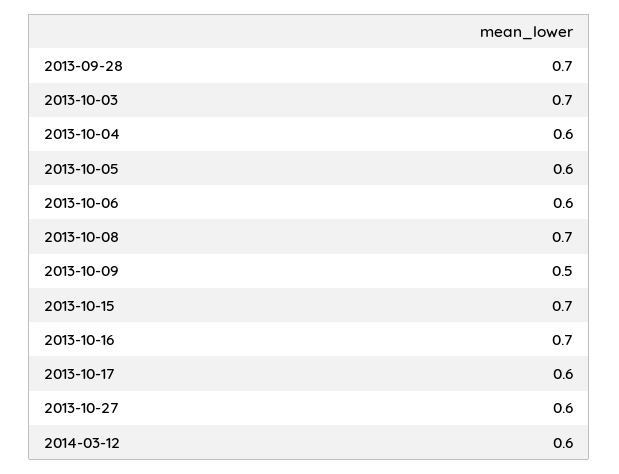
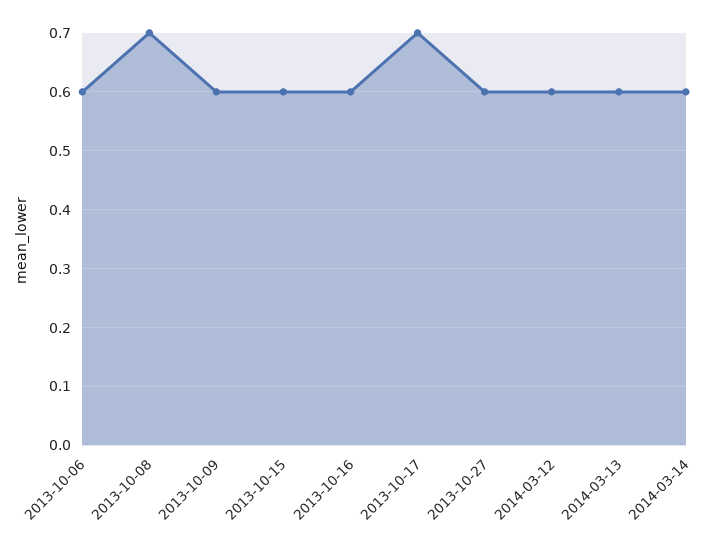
2013-09-28: 0.7 -> none
2013-10-03: 0.7 -> none
2013-10-04: 0.6 -> none
2013-10-05: 0.6 -> none
2013-10-09: 0.5 -> 0.6
2013-10-15: 0.7 -> 0.6
2013-10-16: 0.7 -> 0.6
2013-10-17: 0.6 -> 0.7
2014-03-13: none -> 0.6
2014-03-14: none -> 0.6

